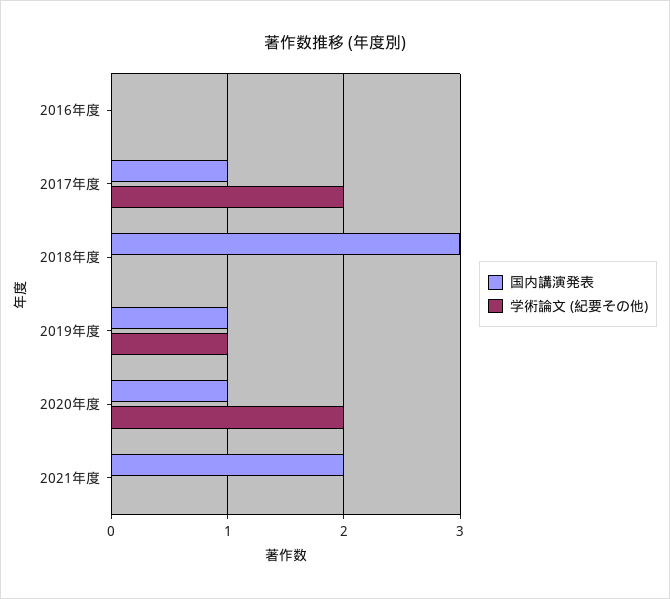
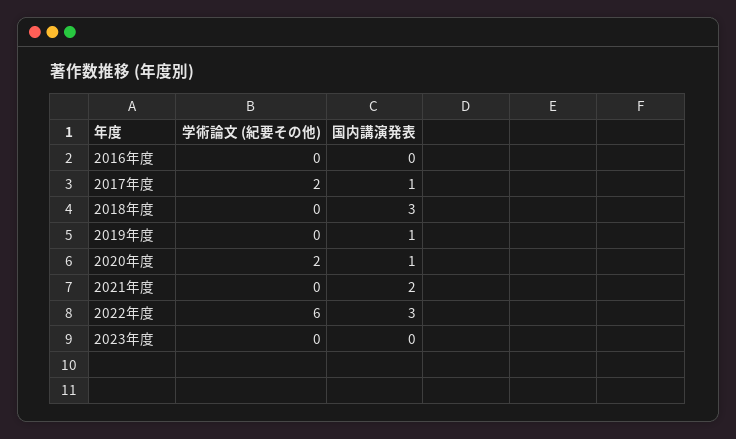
学術論文 (紀要その他), 2019年度: 1 -> 0
学術論文 (紀要その他), 2022年度: none -> 6
国内講演発表, 2022年度: none -> 3
学術論文 (紀要その他), 2023年度: none -> 0
国内講演発表, 2023年度: none -> 0

